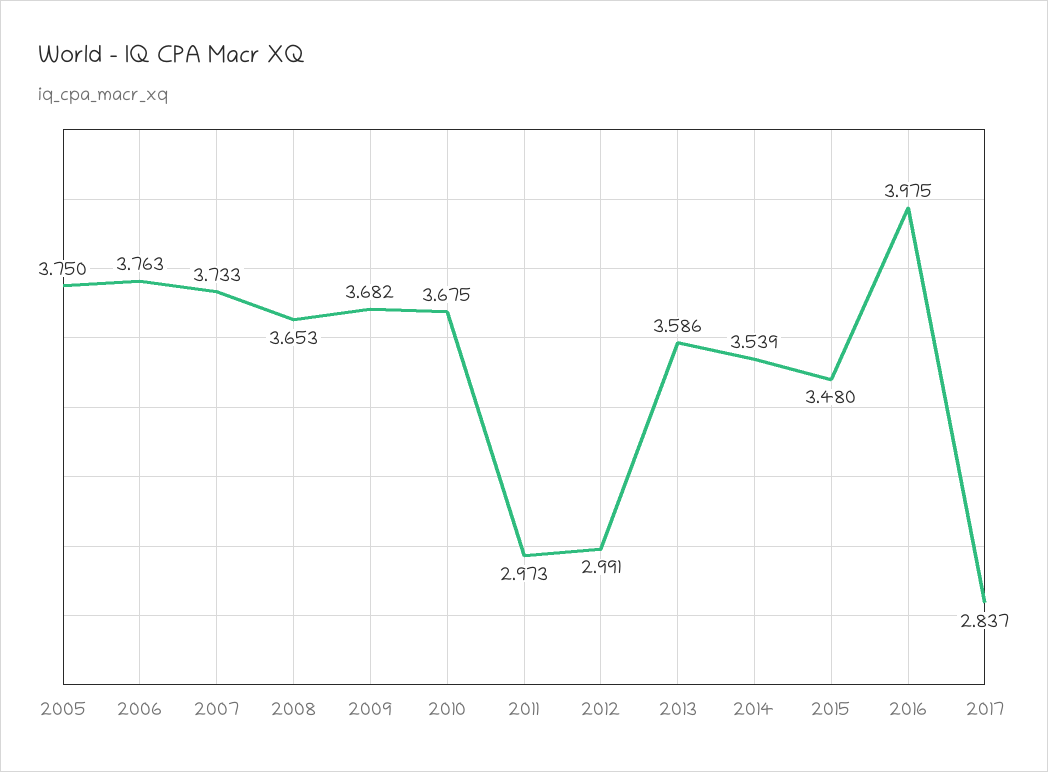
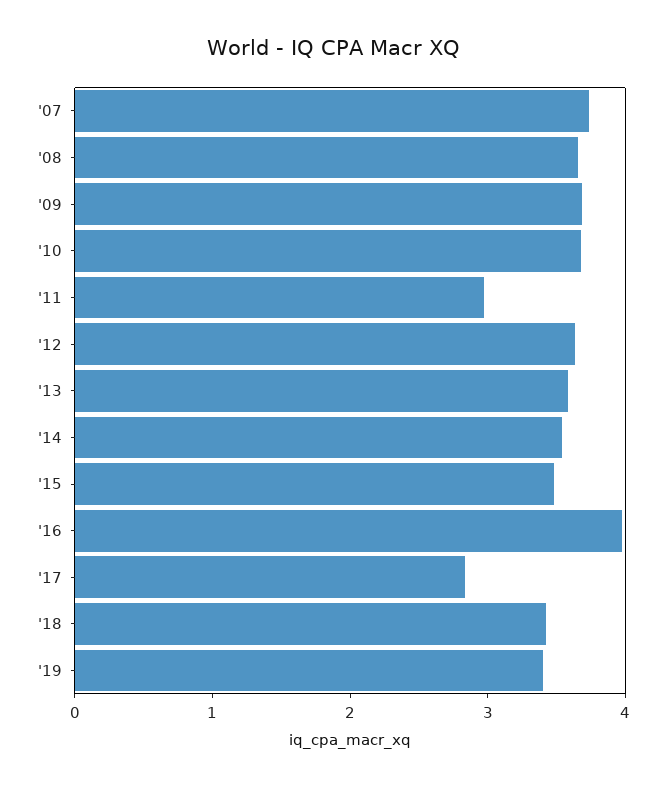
2005: 3.75 -> none
2006: 3.763 -> none
2012: 2.991 -> 3.6
'18: none -> 3.4
'19: none -> 3.4

